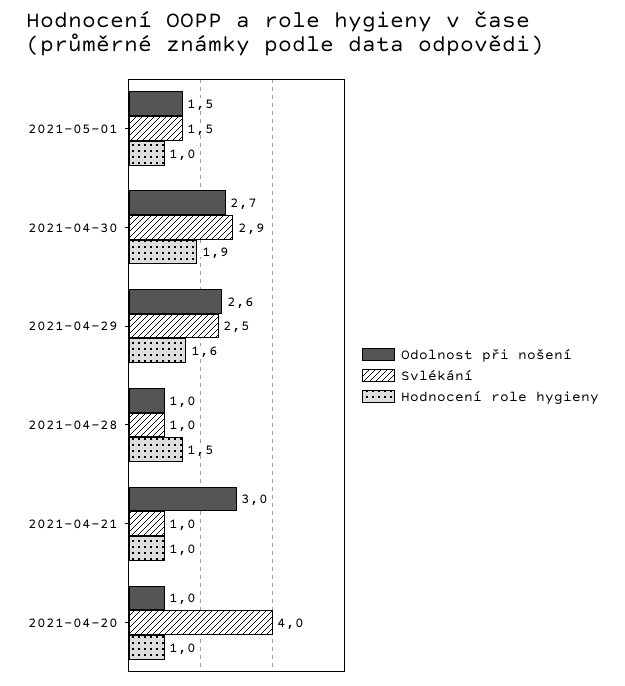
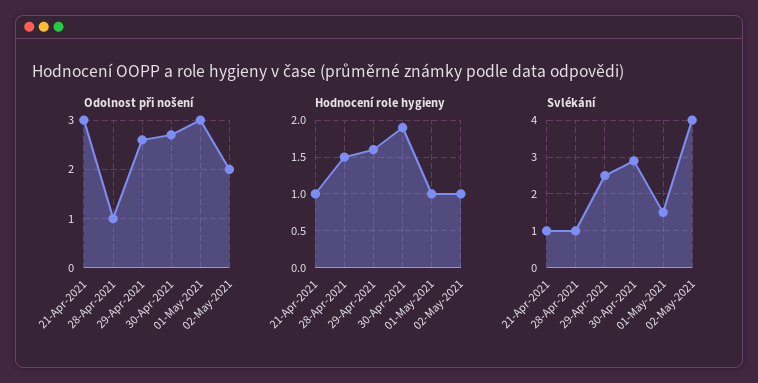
Odolnost při nošení, 2021-05-01: 1.5 -> 3
Odolnost při nošení, 2021-04-20: 1 -> none
Svlékání, 2021-04-20: 4 -> none
Hodnocení role hygieny, 2021-04-20: 1 -> none
Odolnost při nošení, 02-May-2021: none -> 2
Hodnocení role hygieny, 02-May-2021: none -> 1
Svlékání, 02-May-2021: none -> 4

